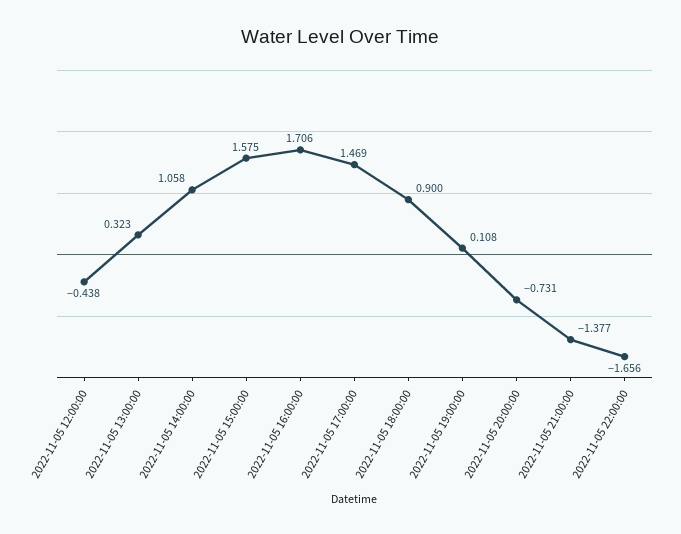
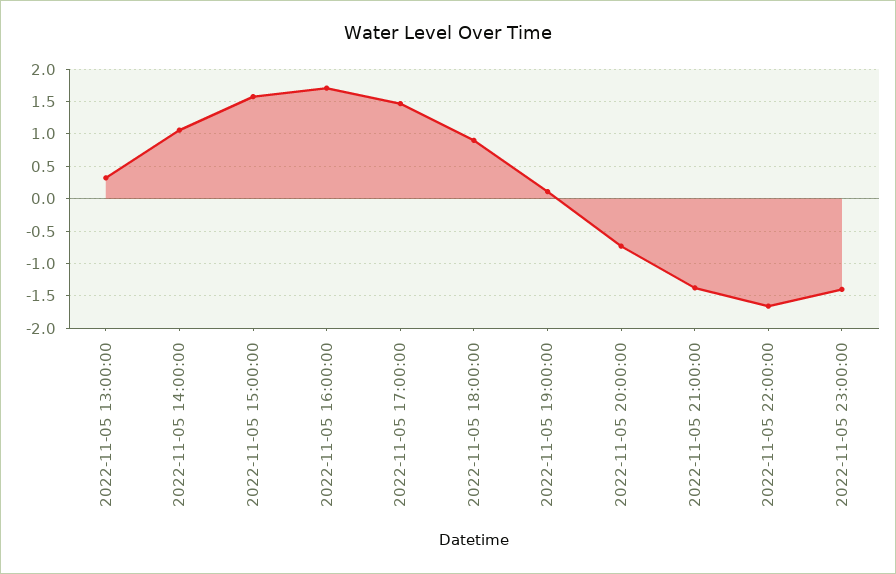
2022-11-05 12:00:00: -0.438 -> none
2022-11-05 23:00:00: none -> -1.4

